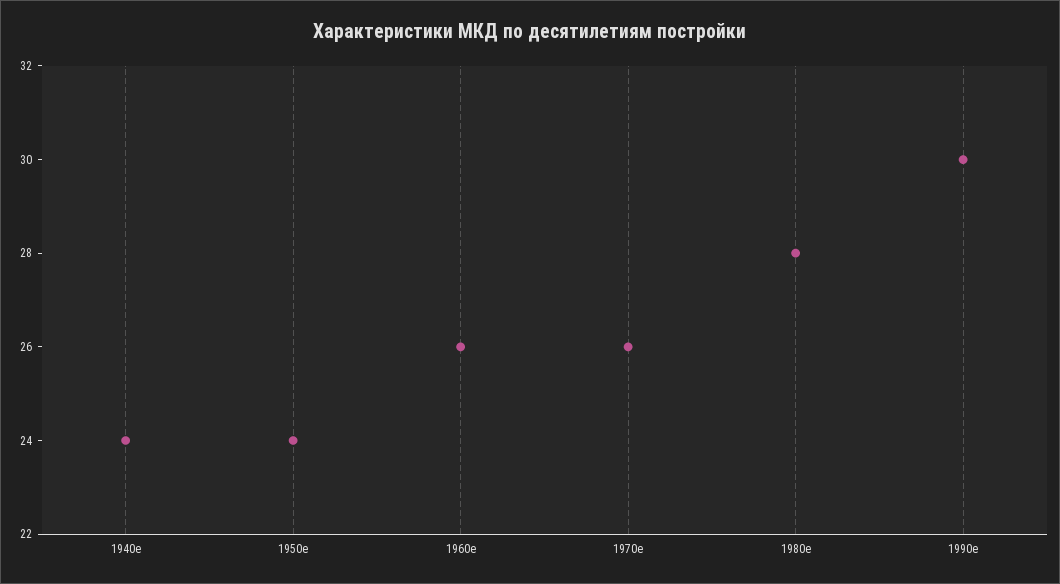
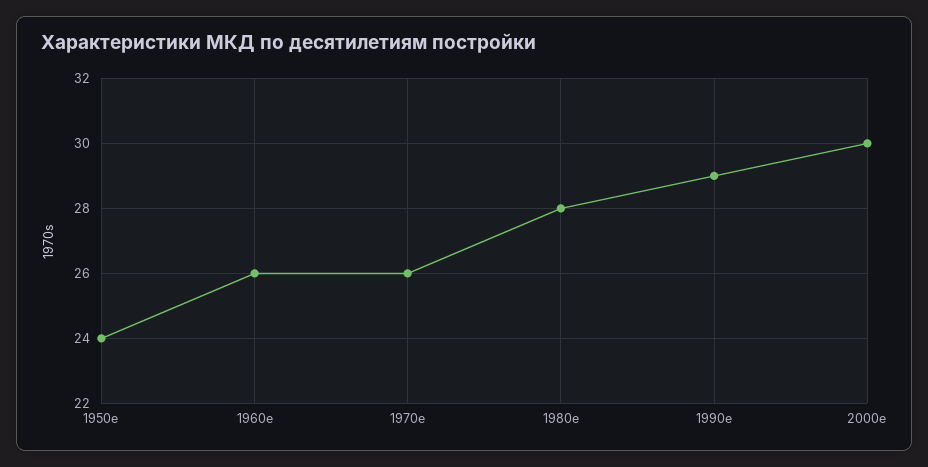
1940e: 24 -> none
1990e: 30 -> 29
2000e: none -> 30

